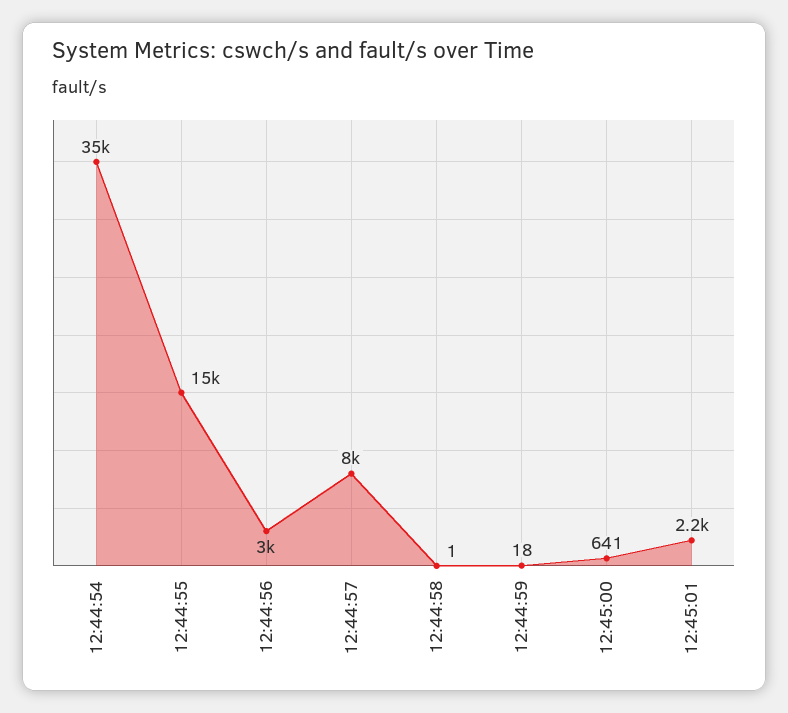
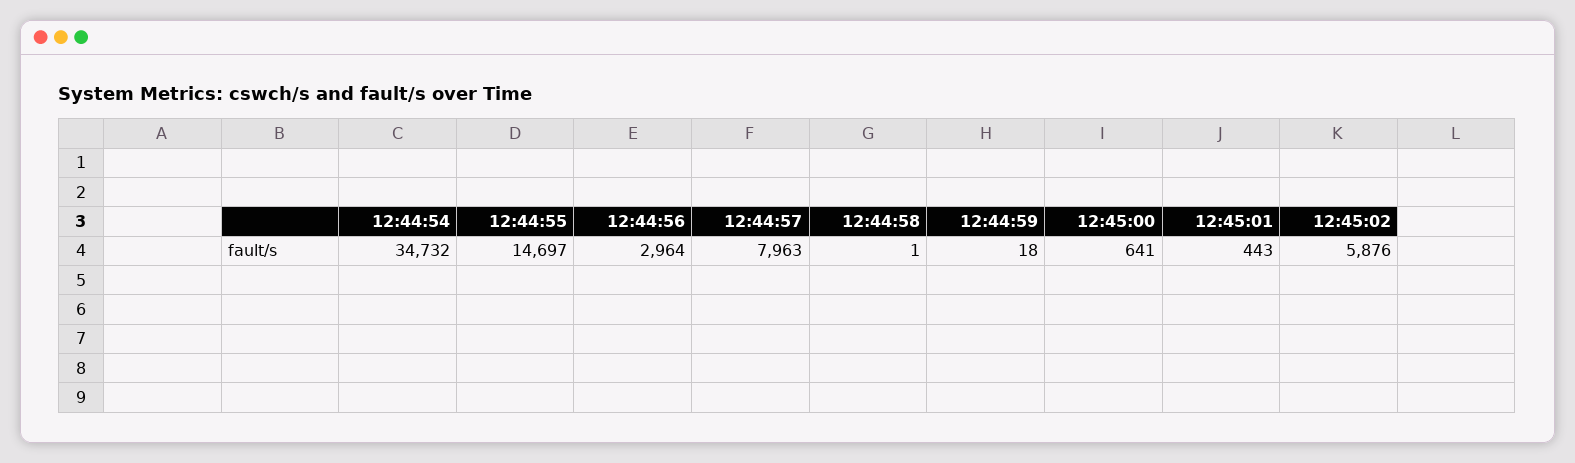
12:45:01: 2200 -> 443
12:45:02: none -> 5876

